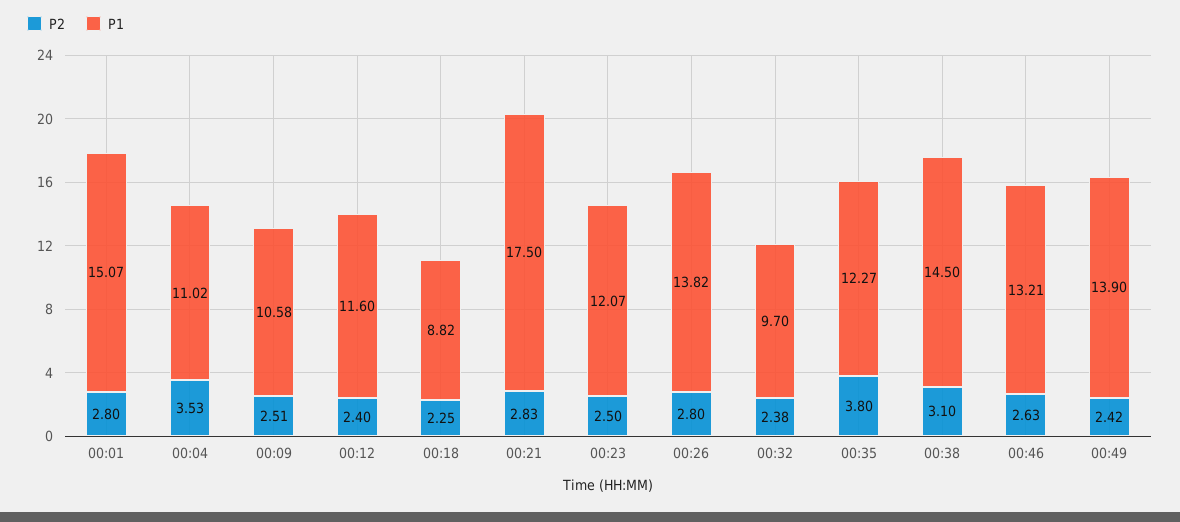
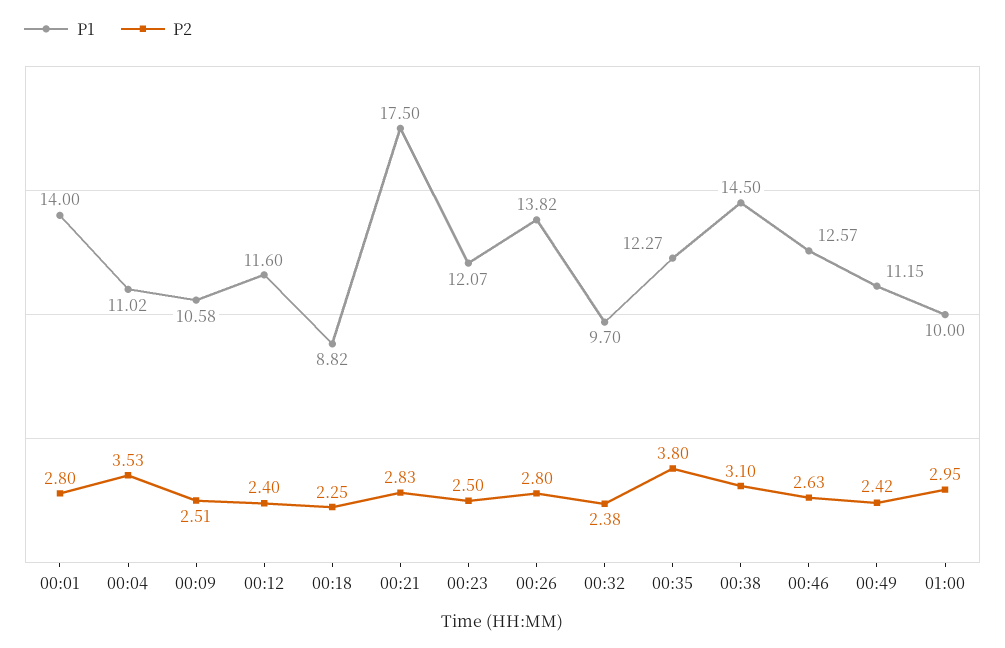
P1, 00:01: 15.07 -> 14
P1, 00:46: 13.21 -> 12.57
P1, 00:49: 13.9 -> 11.15
P1, 01:00: none -> 10
P2, 01:00: none -> 2.95

